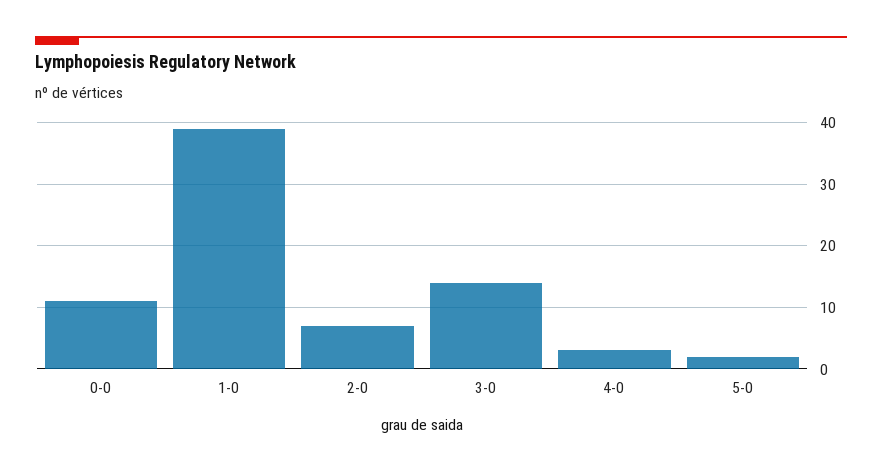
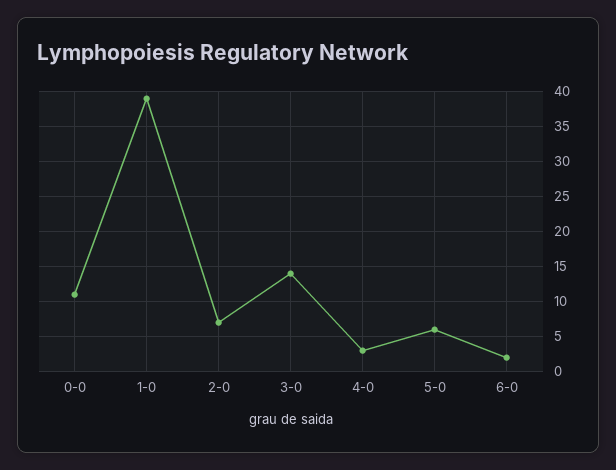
5-0: 2 -> 6
6-0: none -> 2

